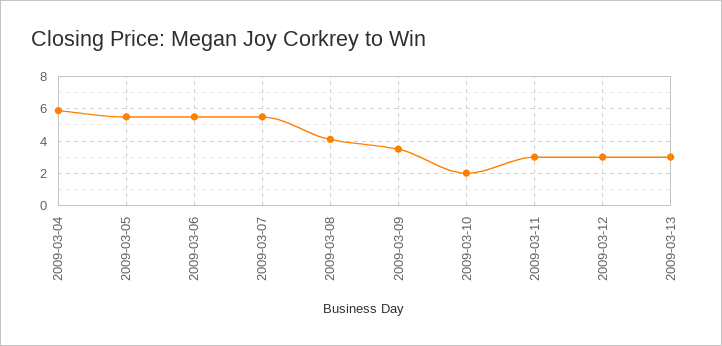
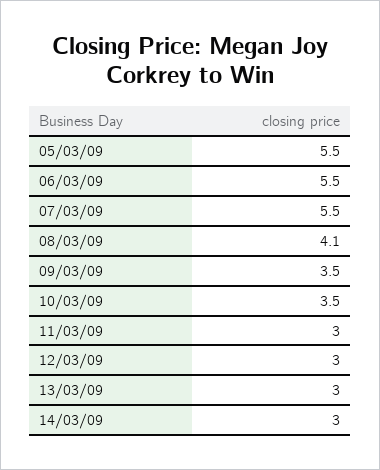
2009-03-04: 6 -> none
2009-03-10: 2 -> 3.5
14/03/09: none -> 3

